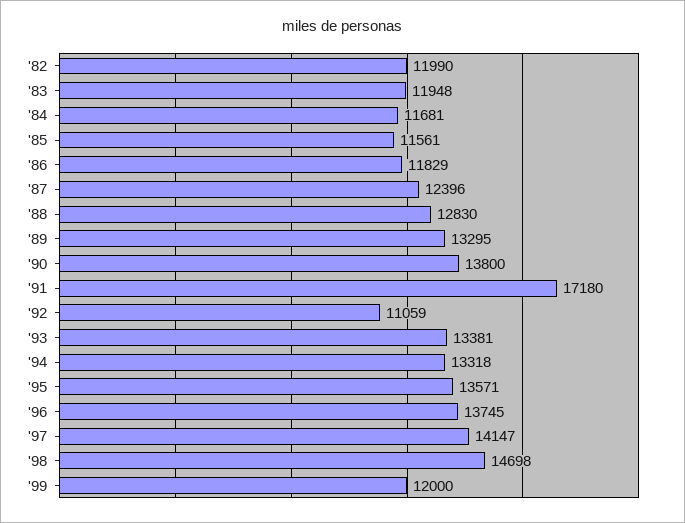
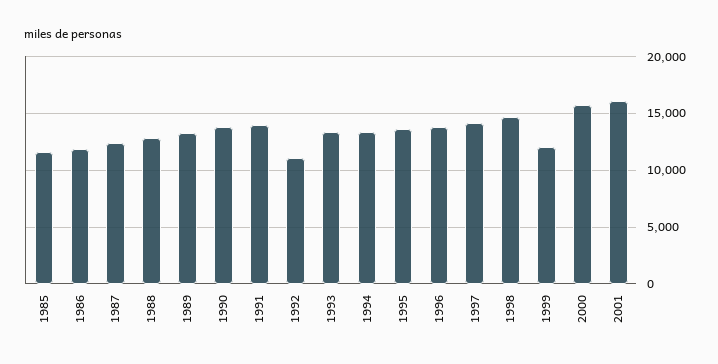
'82: 11990 -> none
'83: 11948 -> none
'84: 11681 -> none
'91: 17180 -> 14000
2000: none -> 16000
2001: none -> 16000

